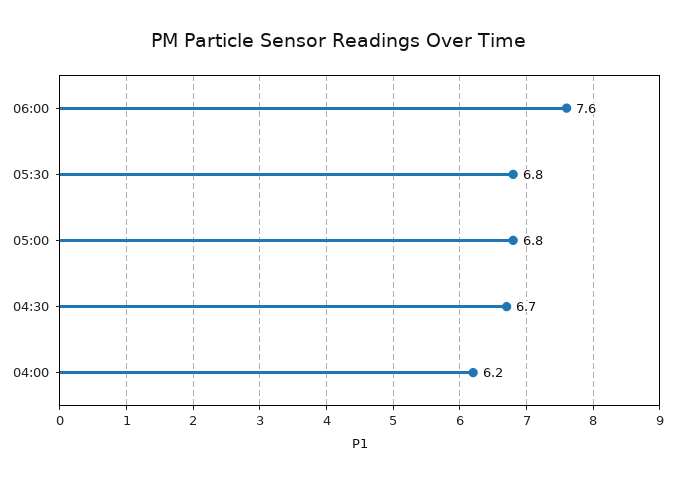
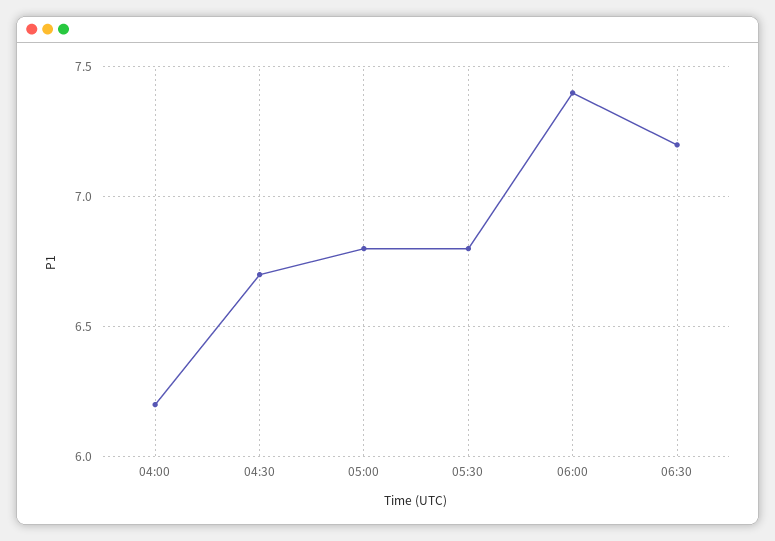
06:00: 7.6 -> 7.4
06:30: none -> 7.2

